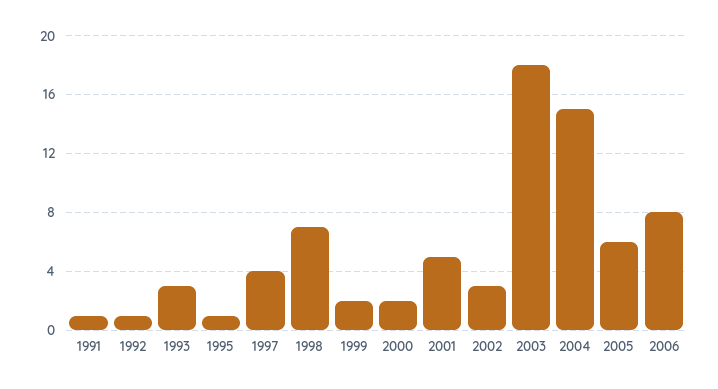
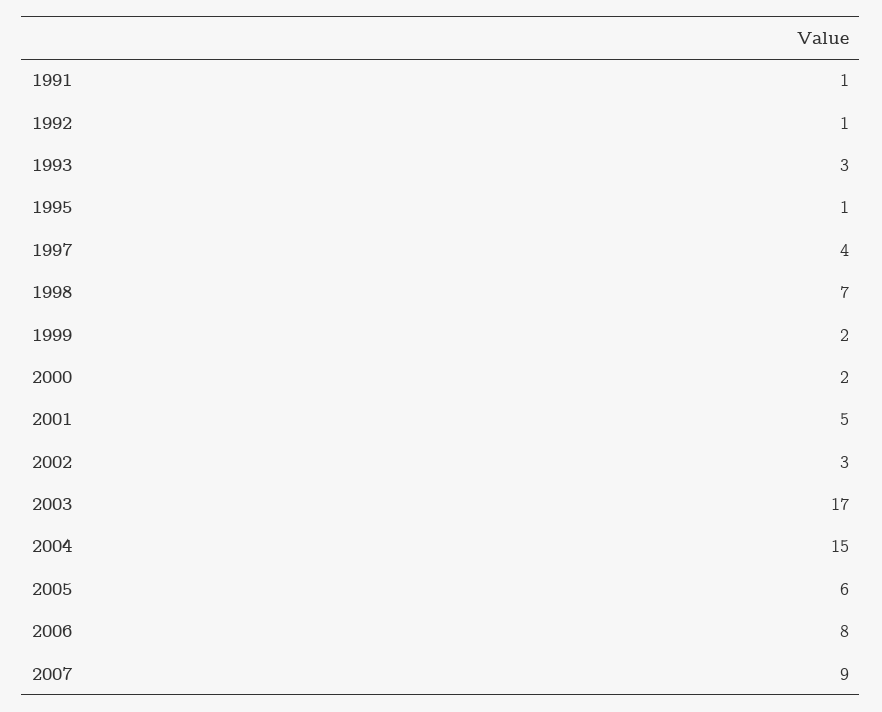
2003: 18 -> 17
2007: none -> 9

